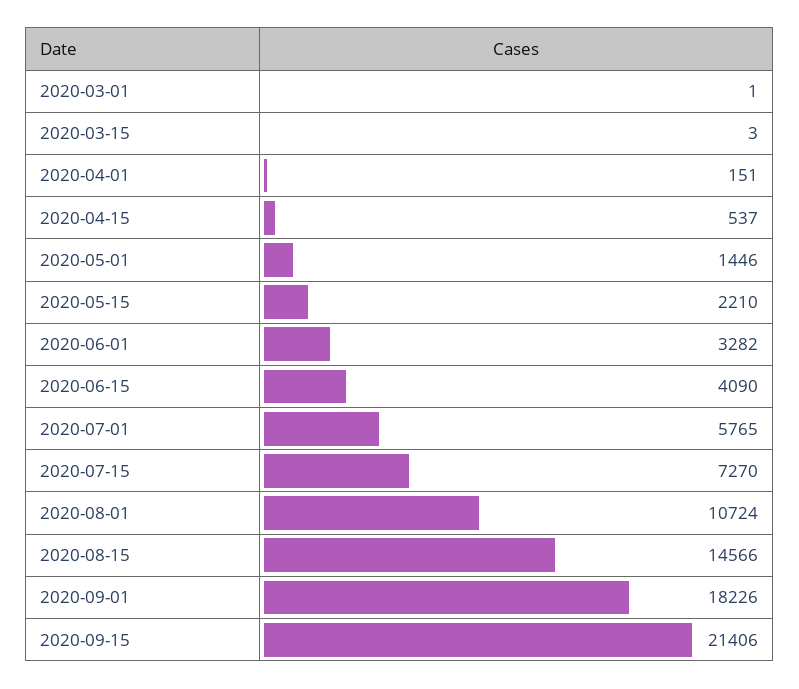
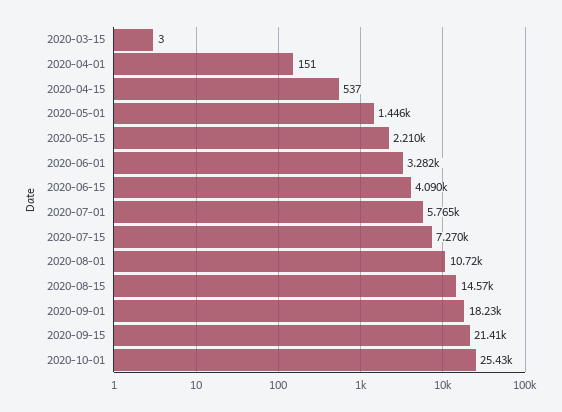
2020-03-01: 1 -> none
2020-10-01: none -> 25430

